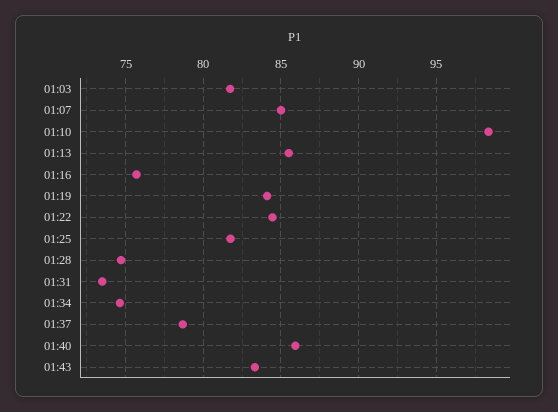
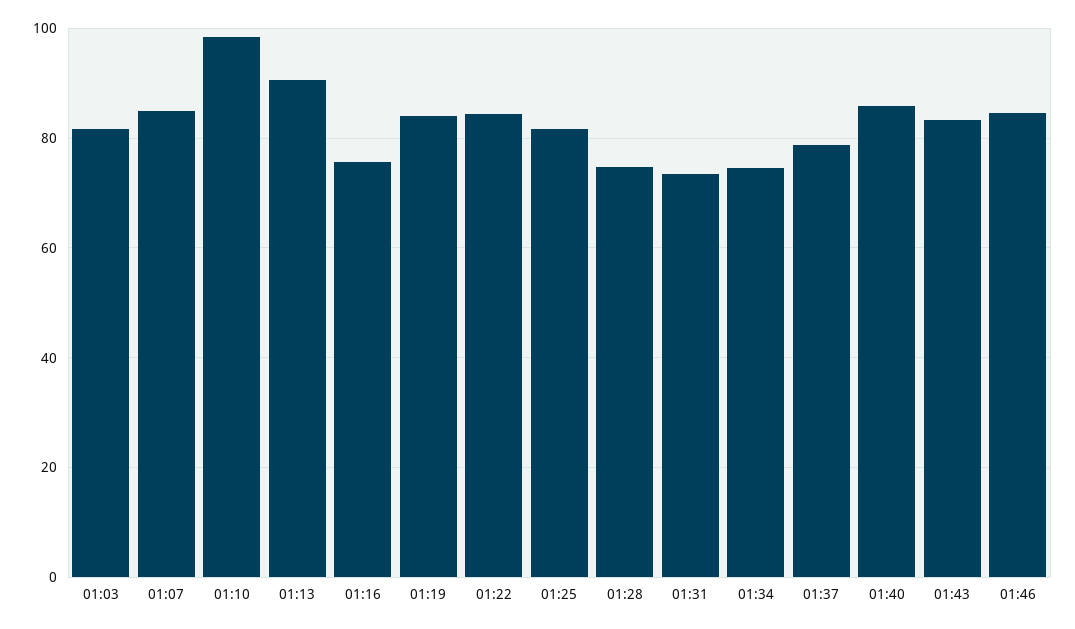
01:13: 85.5 -> 90
01:46: none -> 84

